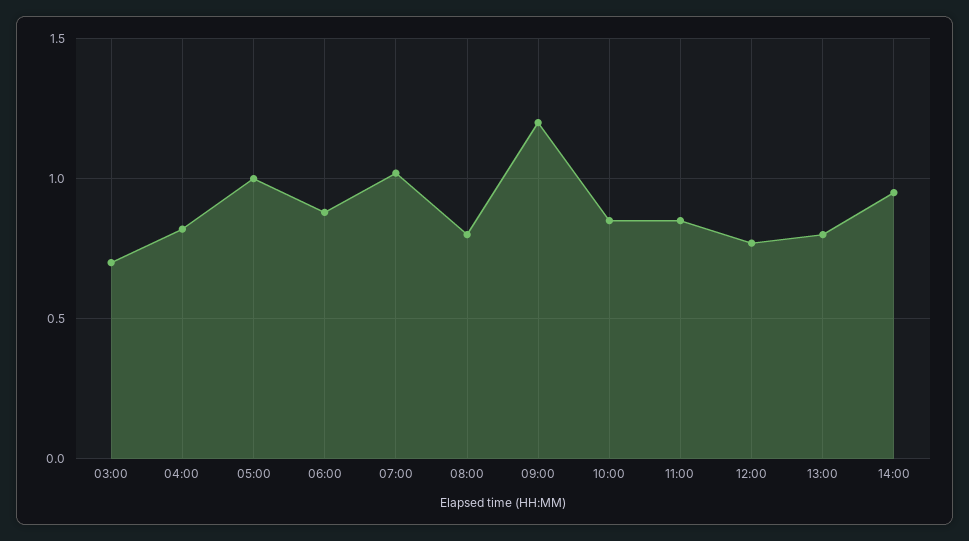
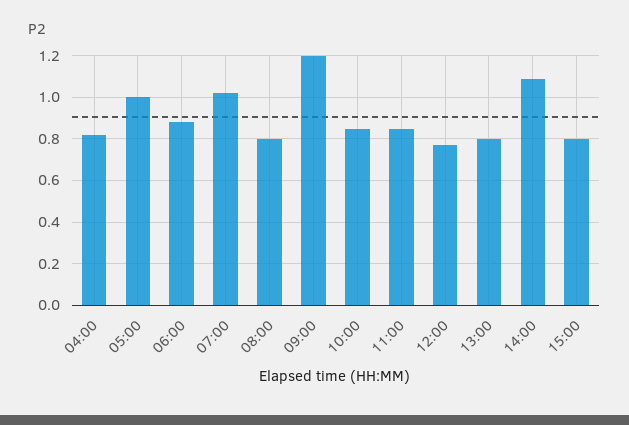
03:00: 0.7 -> none
14:00: 0.95 -> 1.1
15:00: none -> 0.8

